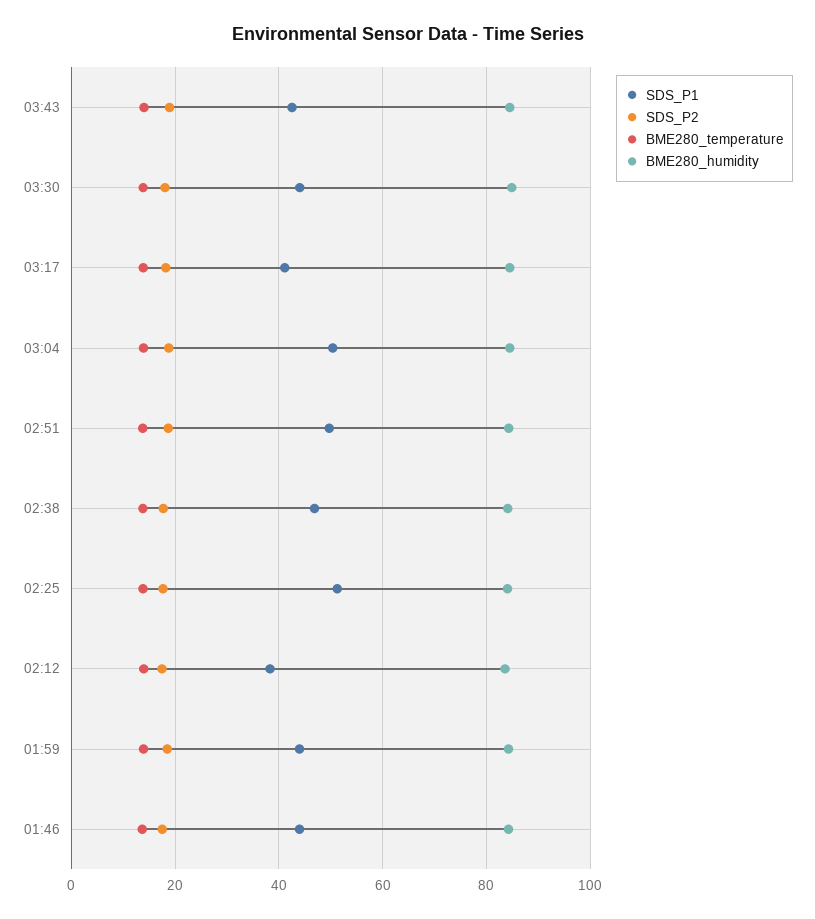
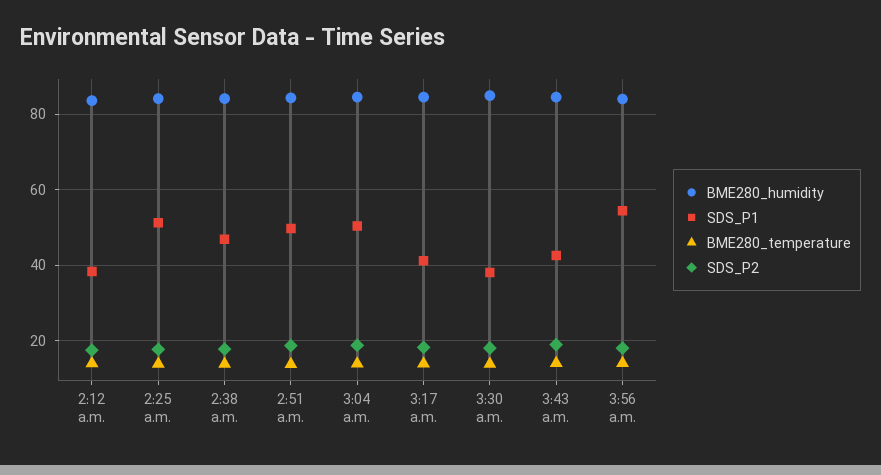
SDS_P1, 03:30: 44 -> 38
SDS_P1, 01:59: 44 -> none
SDS_P2, 01:59: 18 -> none
BME280_temperature, 01:59: 14 -> none
BME280_humidity, 01:59: 84 -> none
SDS_P1, 01:46: 44 -> none
SDS_P2, 01:46: 18 -> none
BME280_temperature, 01:46: 14 -> none
BME280_humidity, 01:46: 84 -> none
BME280_humidity, 3:56 a.m.: none -> 84
SDS_P1, 3:56 a.m.: none -> 54
BME280_temperature, 3:56 a.m.: none -> 14
SDS_P2, 3:56 a.m.: none -> 18

